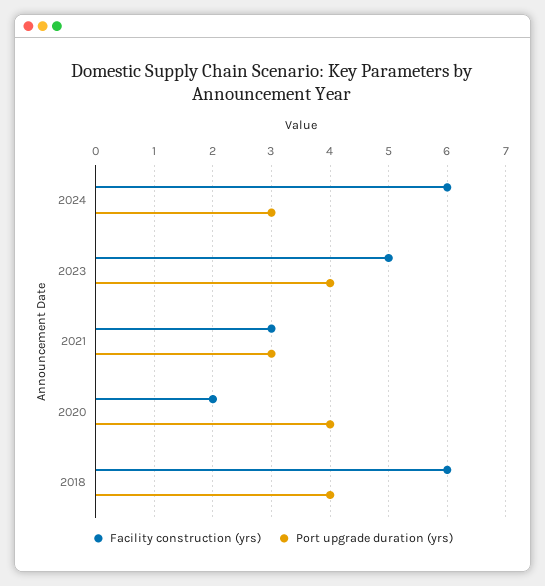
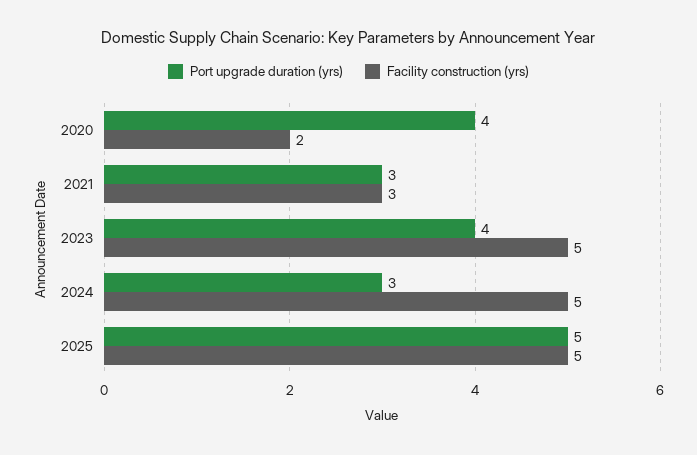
Facility construction (yrs), 2024: 6 -> 5
Facility construction (yrs), 2018: 6 -> none
Port upgrade duration (yrs), 2018: 4 -> none
Port upgrade duration (yrs), 2025: none -> 5
Facility construction (yrs), 2025: none -> 5

